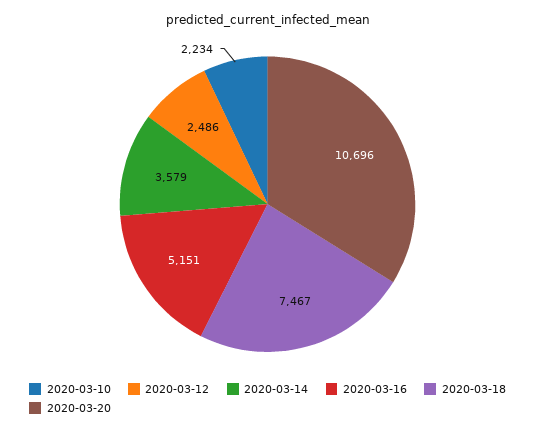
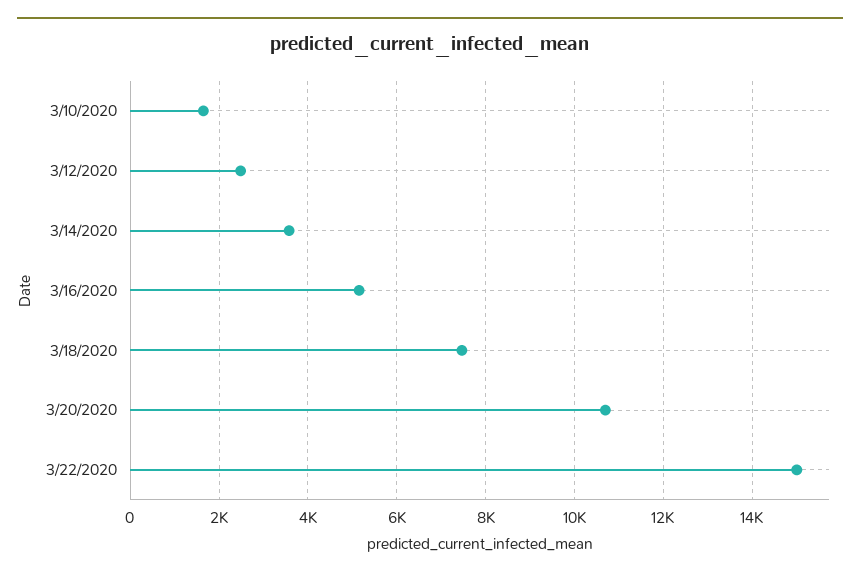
2020-03-10: 2234 -> 1600
3/22/2020: none -> 15000

